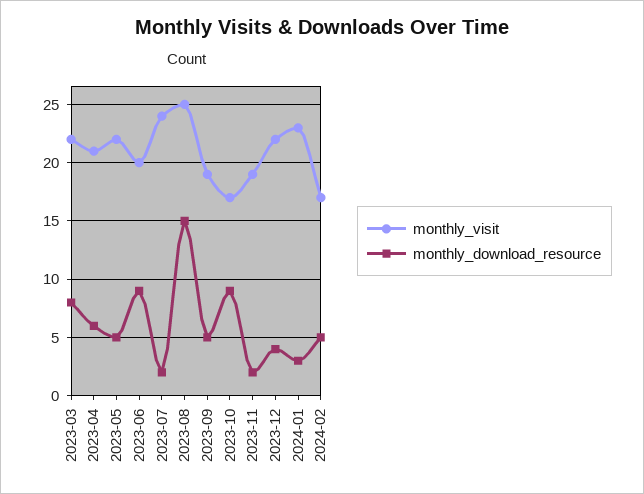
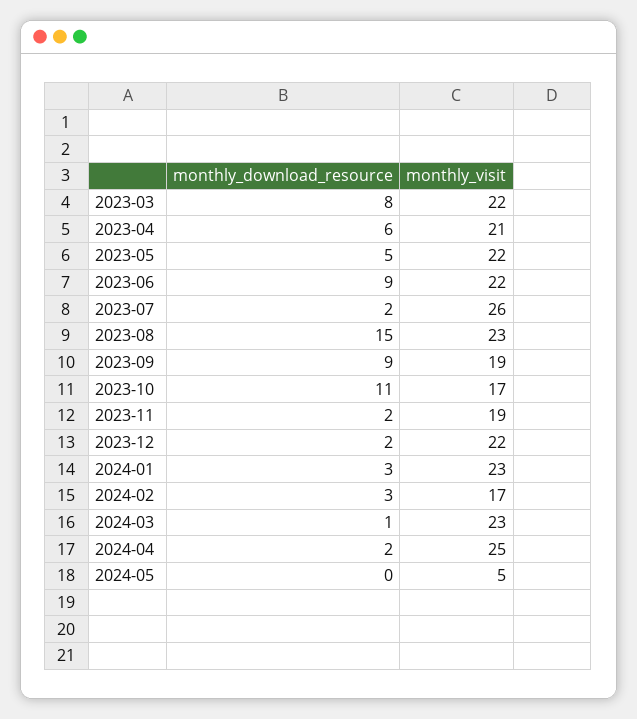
monthly_visit, 2023-06: 20 -> 22
monthly_visit, 2023-07: 24 -> 26
monthly_visit, 2023-08: 25 -> 23
monthly_download_resource, 2023-09: 5 -> 9
monthly_download_resource, 2023-10: 9 -> 11
monthly_download_resource, 2023-12: 4 -> 2
monthly_download_resource, 2024-02: 5 -> 3
monthly_download_resource, 2024-03: none -> 1
monthly_visit, 2024-03: none -> 23
monthly_download_resource, 2024-04: none -> 2
monthly_visit, 2024-04: none -> 25
monthly_download_resource, 2024-05: none -> 0
monthly_visit, 2024-05: none -> 5

